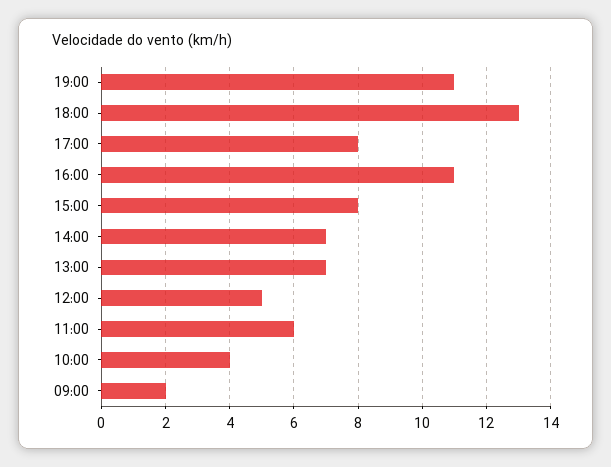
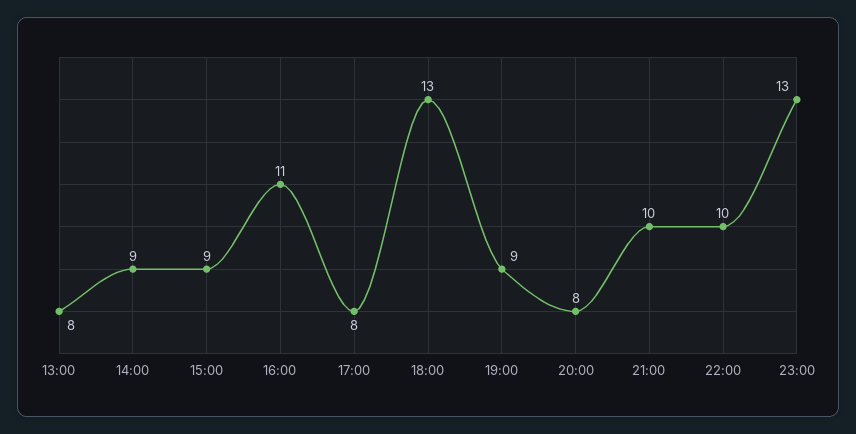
19:00: 11 -> 9
15:00: 8 -> 9
14:00: 7 -> 9
13:00: 7 -> 8
12:00: 5 -> none
11:00: 6 -> none
10:00: 4 -> none
09:00: 2 -> none
20:00: none -> 8
21:00: none -> 10
22:00: none -> 10
23:00: none -> 13

